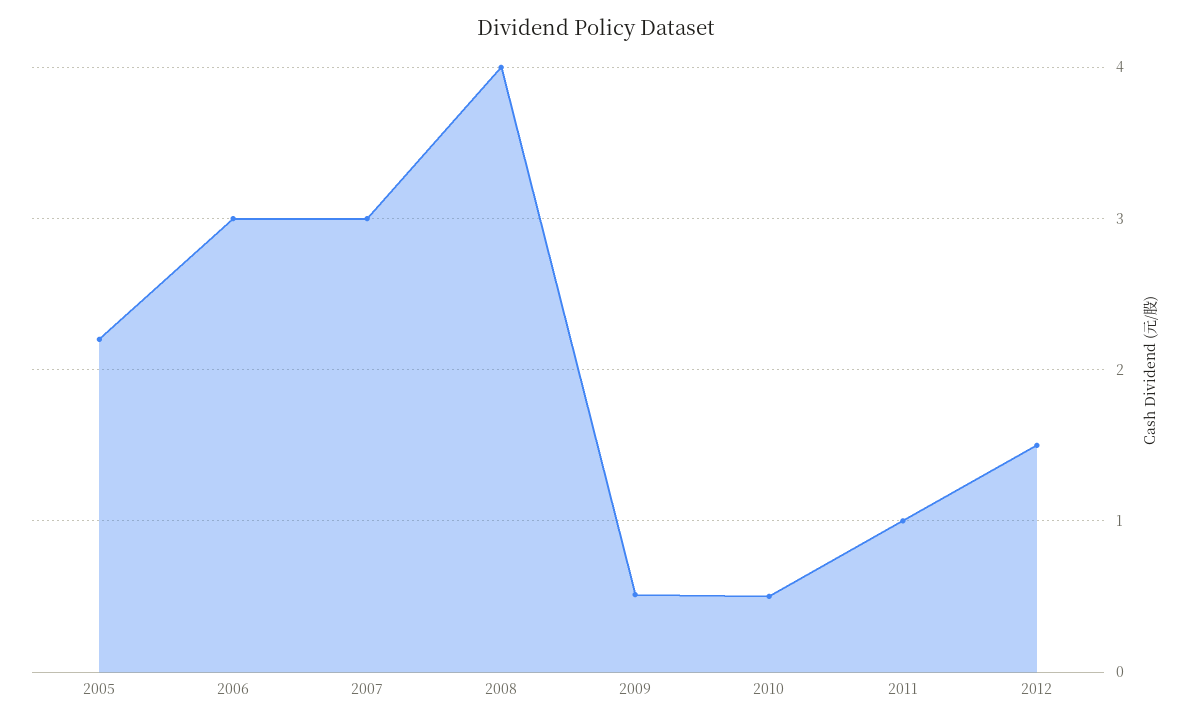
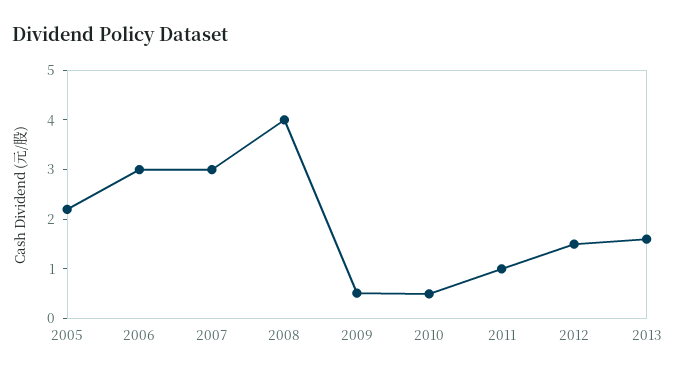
2013: none -> 1.6

